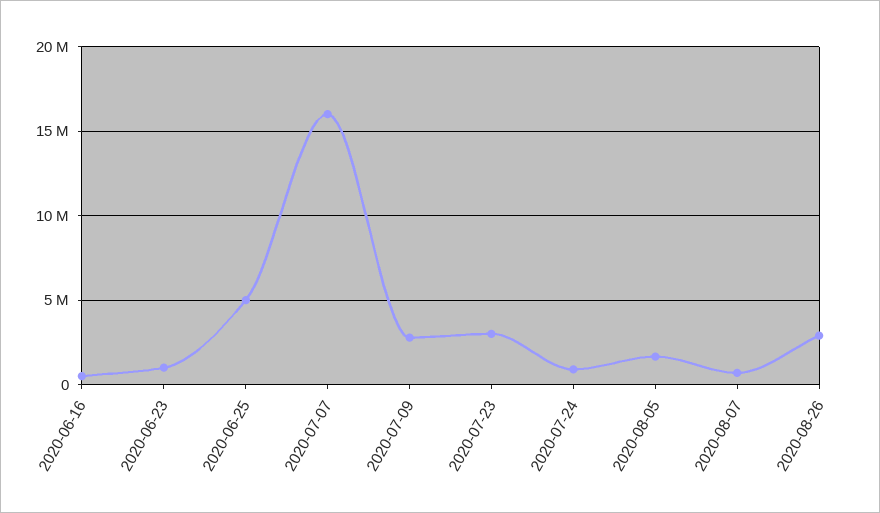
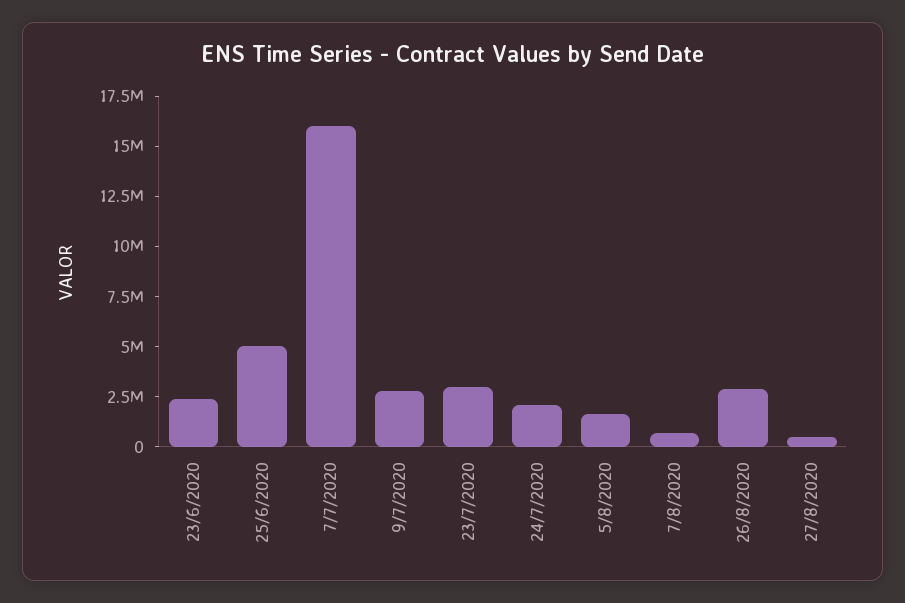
2020-06-16: 500000 -> none
2020-06-23: 1000000 -> 2500000
2020-07-24: 1000000 -> 2000000
27/8/2020: none -> 500000

